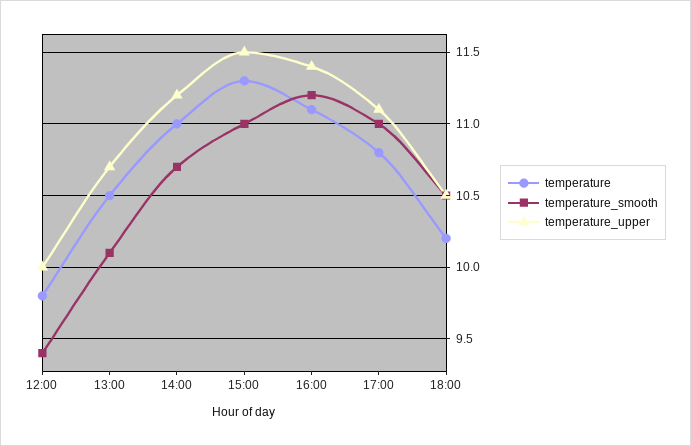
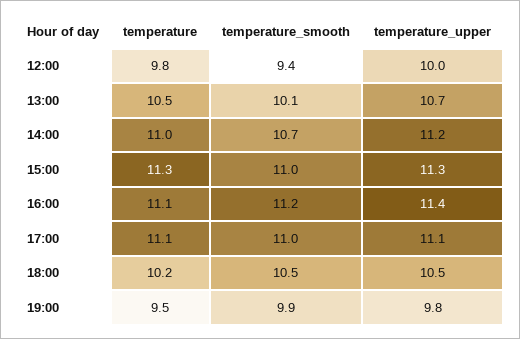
temperature_upper, 15:00: 11.5 -> 11.3
temperature, 17:00: 10.8 -> 11.1
temperature, 19:00: none -> 9.5
temperature_smooth, 19:00: none -> 9.9
temperature_upper, 19:00: none -> 9.8

